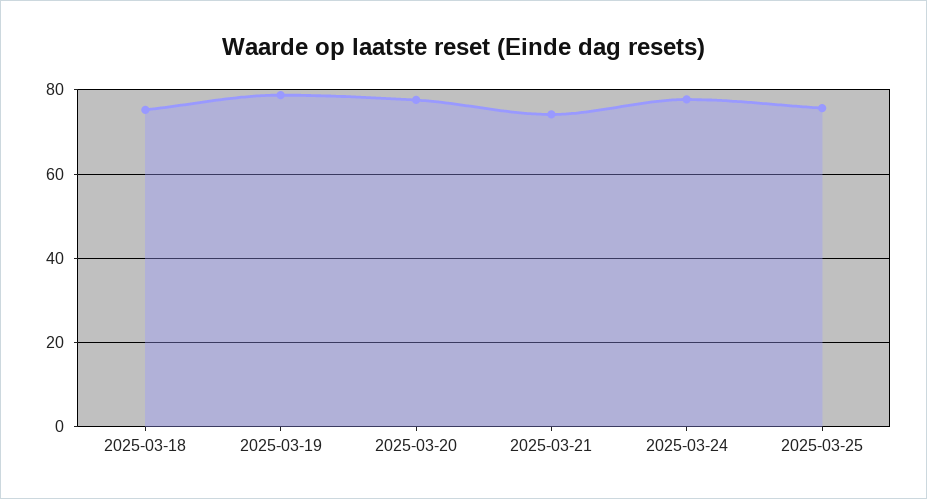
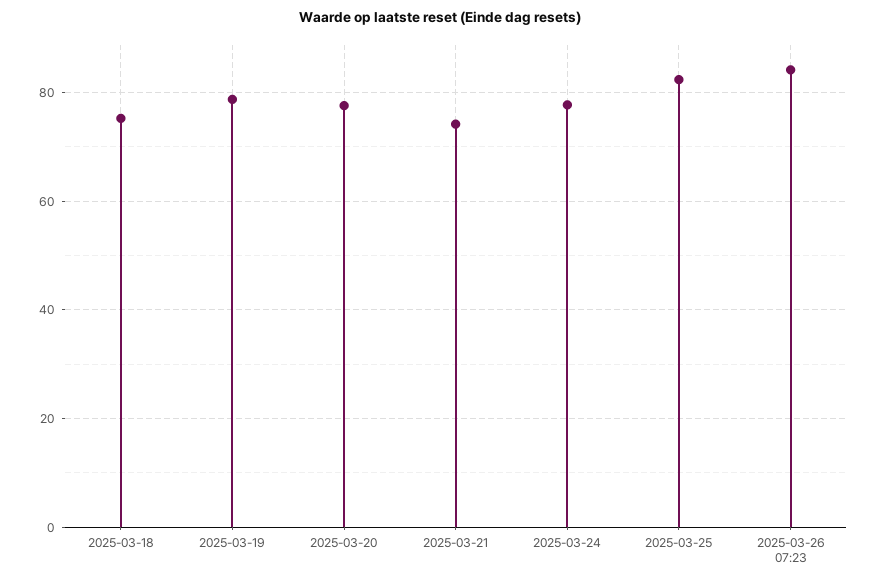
2025-03-25: 76 -> 82
2025-03-26 07:23: none -> 84

